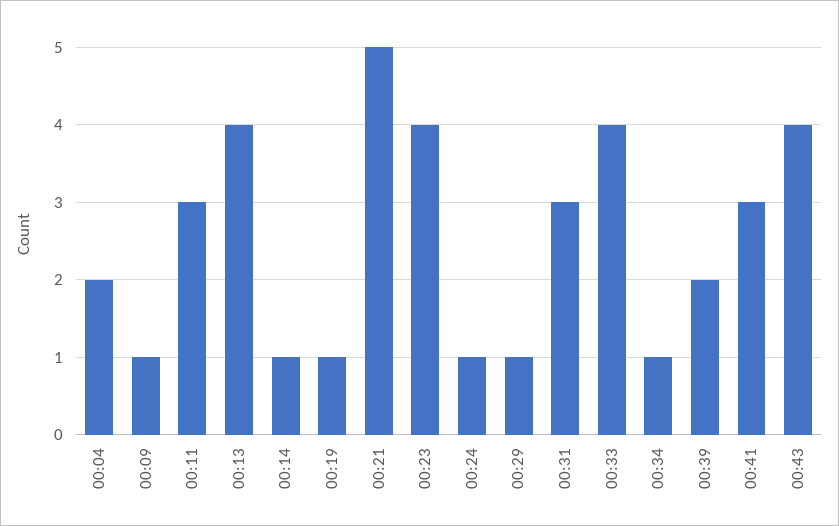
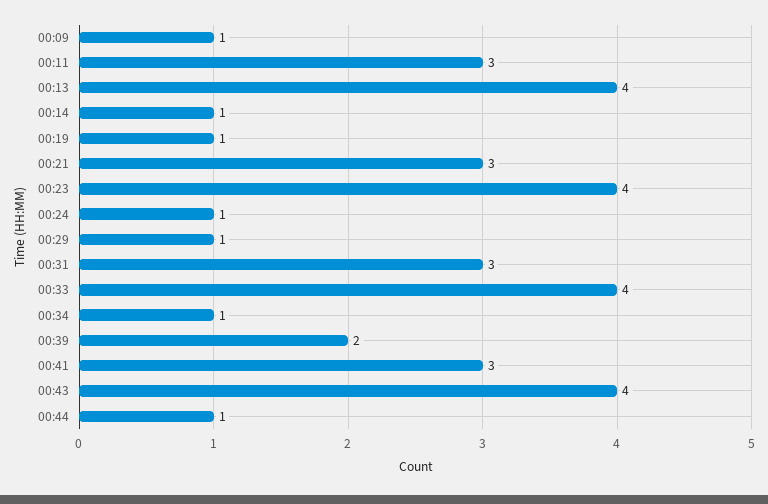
00:04: 2 -> none
00:21: 5 -> 3
00:44: none -> 1

